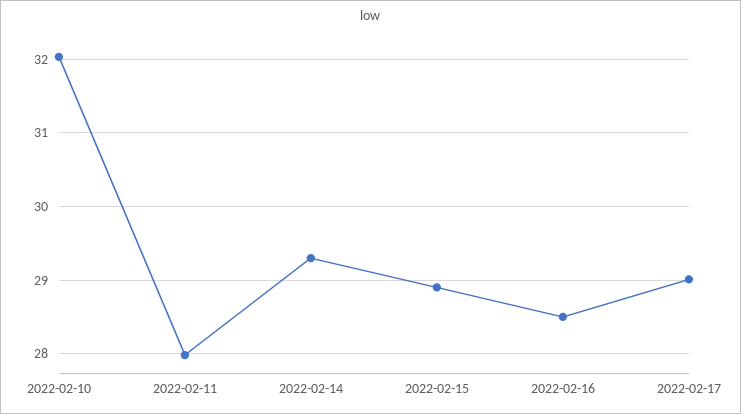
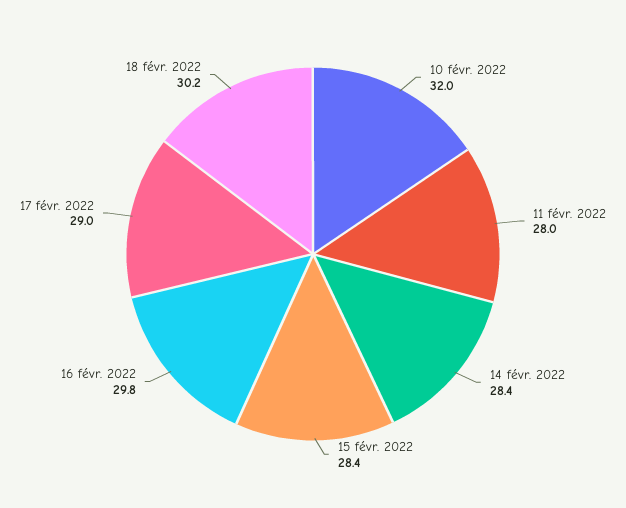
2022-02-14: 29.3 -> 28.4
2022-02-15: 28.9 -> 28.4
2022-02-16: 28.5 -> 29.8
18 févr. 2022: none -> 30.2

